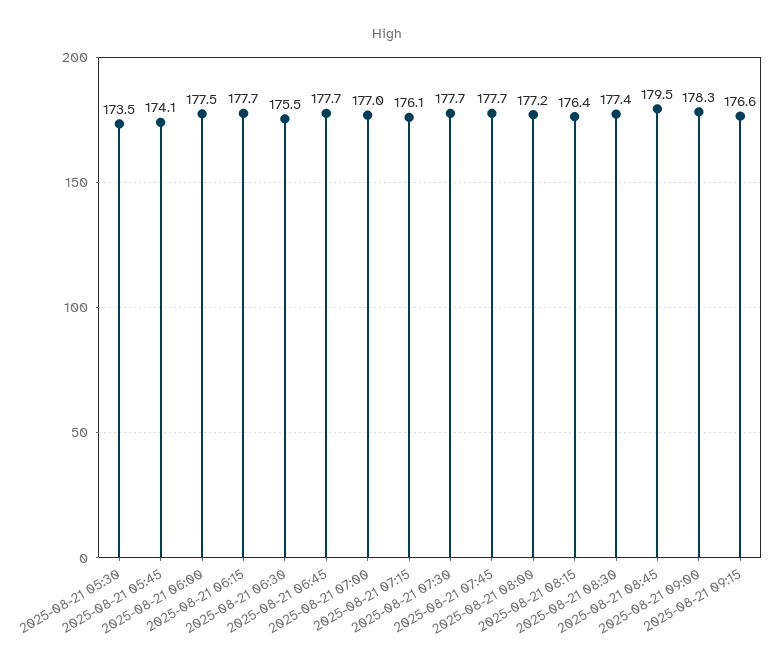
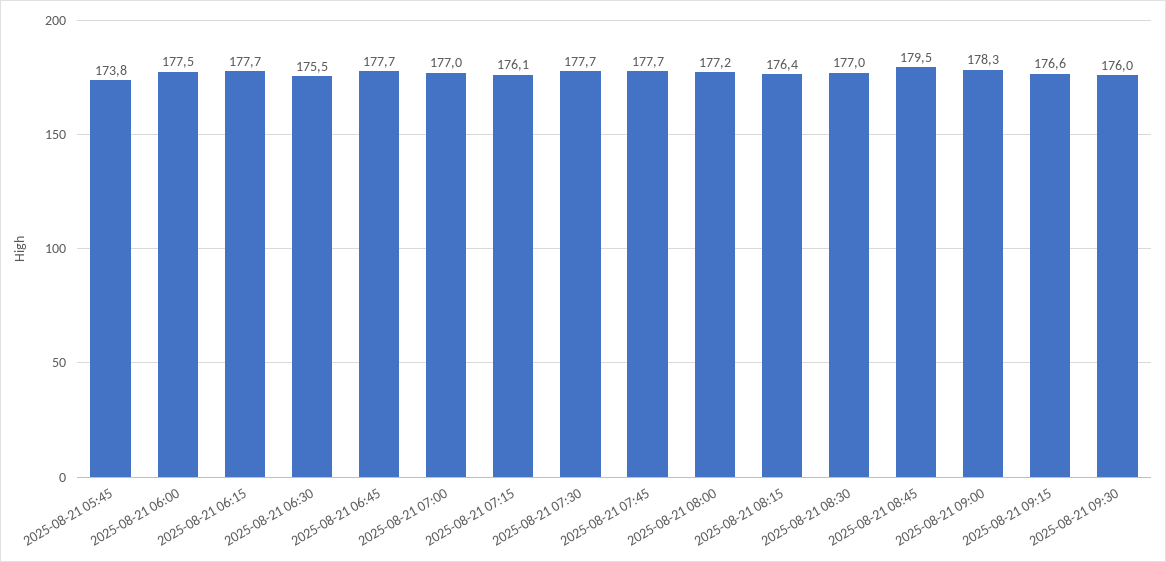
2025-08-21 05:30: 173.5 -> none
2025-08-21 05:45: 174.1 -> 173.8
2025-08-21 08:30: 177.4 -> 177
2025-08-21 09:30: none -> 176

